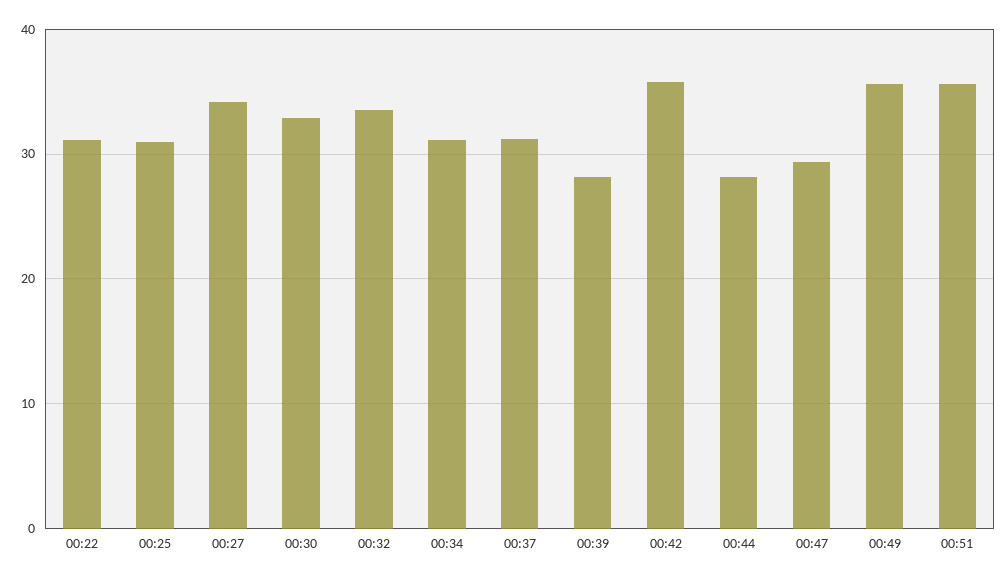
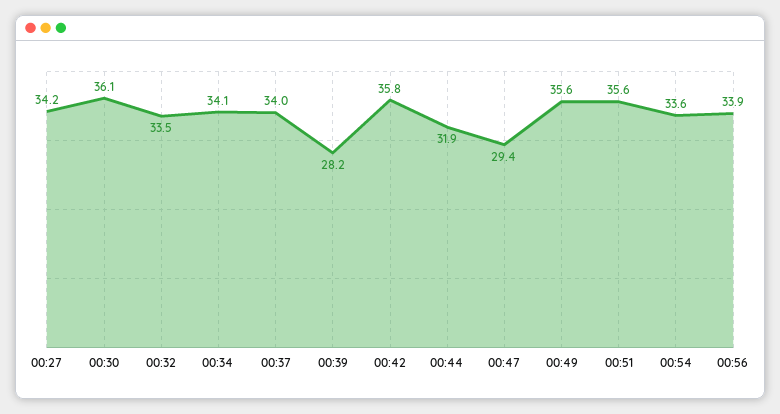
00:22: 31 -> none
00:25: 31 -> none
00:30: 33 -> 36.1
00:34: 31 -> 34.1
00:37: 31 -> 34
00:44: 28 -> 31.9
00:54: none -> 33.6
00:56: none -> 33.9

